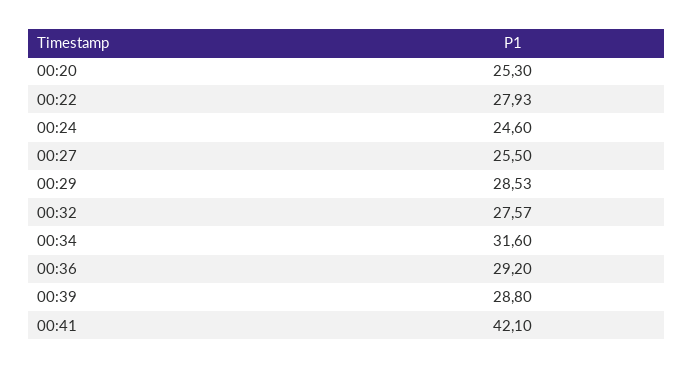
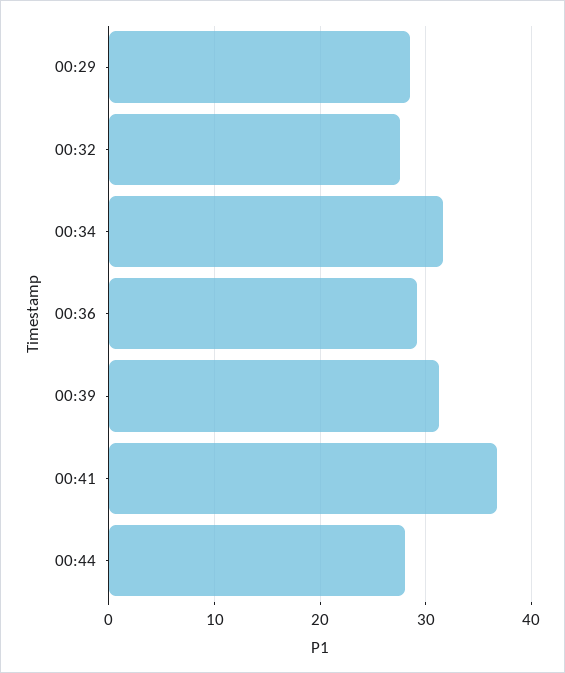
00:20: 25.3 -> none
00:22: 27.93 -> none
00:24: 24.6 -> none
00:27: 25.5 -> none
00:39: 28.8 -> 31
00:41: 42.1 -> 37
00:44: none -> 28

